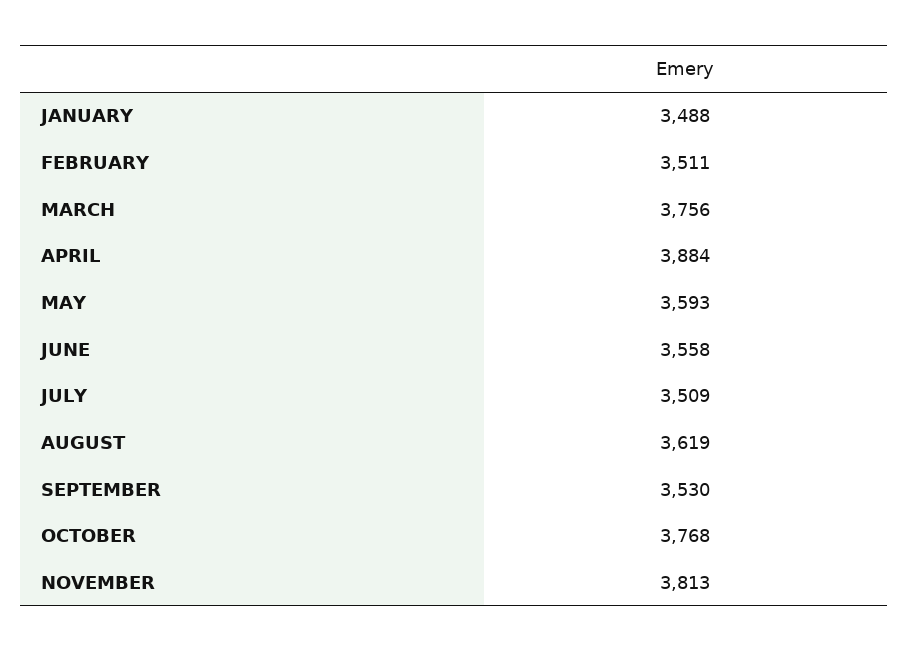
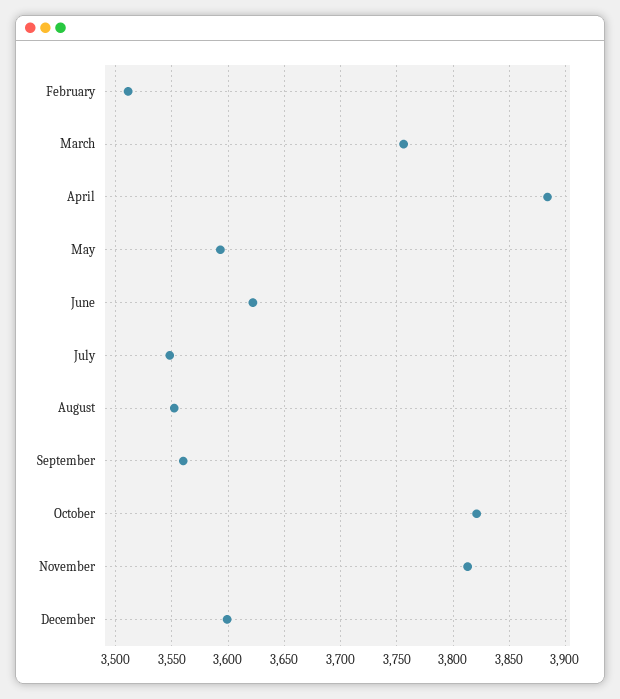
JANUARY: 3488 -> none
JUNE: 3558 -> 3620
JULY: 3509 -> 3550
AUGUST: 3619 -> 3550
SEPTEMBER: 3530 -> 3560
OCTOBER: 3768 -> 3820
December: none -> 3600

